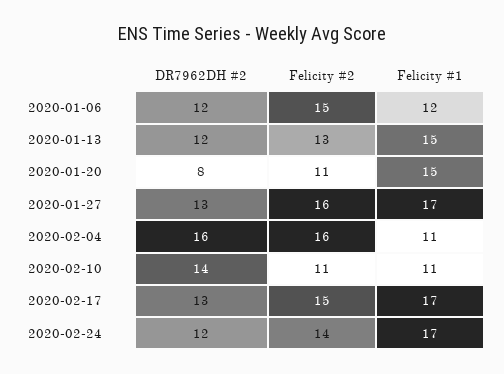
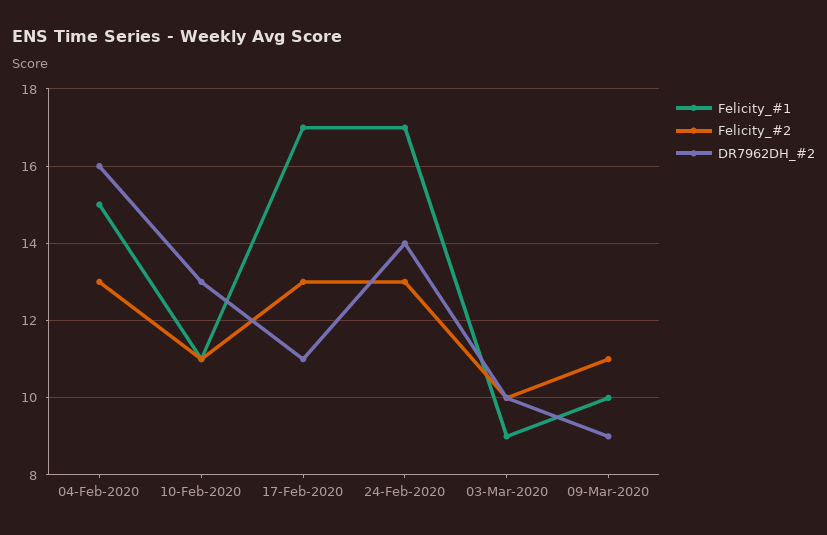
DR7962DH #2, 2020-01-06: 12 -> none
Felicity #2, 2020-01-06: 15 -> none
Felicity #1, 2020-01-06: 12 -> none
DR7962DH #2, 2020-01-13: 12 -> none
Felicity #2, 2020-01-13: 13 -> none
Felicity #1, 2020-01-13: 15 -> none
DR7962DH #2, 2020-01-20: 8 -> none
Felicity #2, 2020-01-20: 11 -> none
Felicity #1, 2020-01-20: 15 -> none
DR7962DH #2, 2020-01-27: 13 -> none
Felicity #2, 2020-01-27: 16 -> none
Felicity #1, 2020-01-27: 17 -> none
Felicity #2, 2020-02-04: 16 -> 13
Felicity #1, 2020-02-04: 11 -> 15
DR7962DH #2, 2020-02-10: 14 -> 13
DR7962DH #2, 2020-02-17: 13 -> 11
Felicity #2, 2020-02-17: 15 -> 13
DR7962DH #2, 2020-02-24: 12 -> 14
Felicity #2, 2020-02-24: 14 -> 13
Felicity #1, 03-Mar-2020: none -> 9
Felicity #2, 03-Mar-2020: none -> 10
DR7962DH #2, 03-Mar-2020: none -> 10
Felicity #1, 09-Mar-2020: none -> 10
Felicity #2, 09-Mar-2020: none -> 11
DR7962DH #2, 09-Mar-2020: none -> 9

